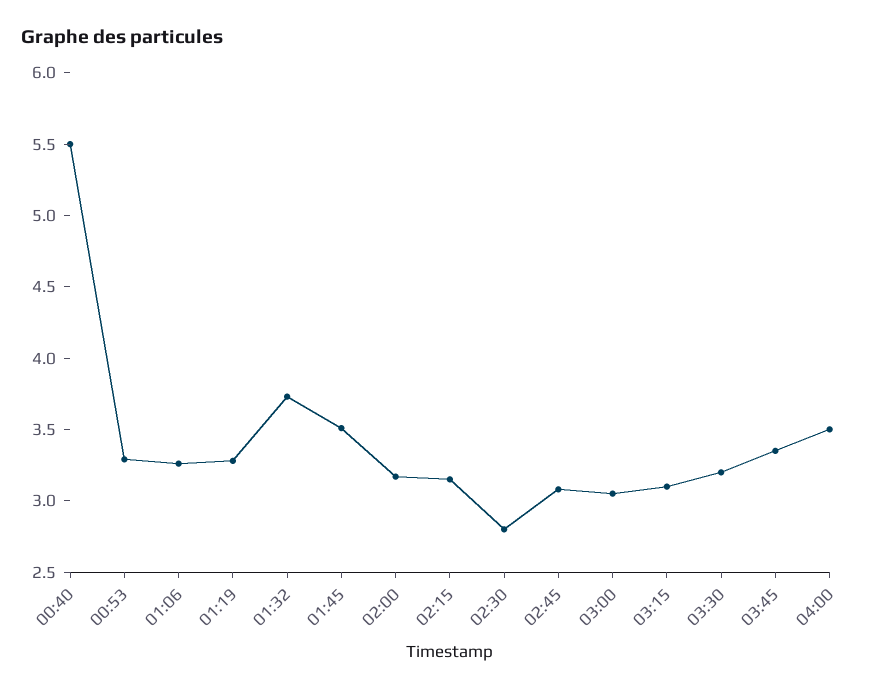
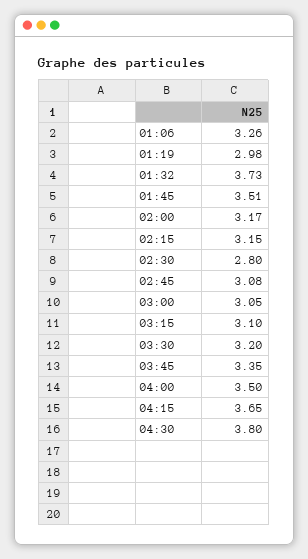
00:40: 5.5 -> none
00:53: 3.3 -> none
01:19: 3.3 -> 2.98
04:15: none -> 3.65
04:30: none -> 3.8

